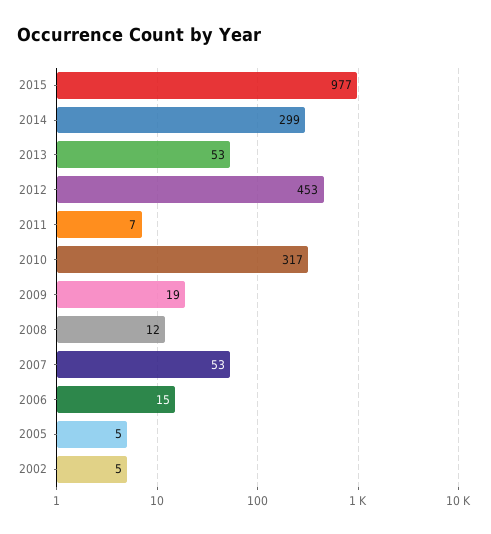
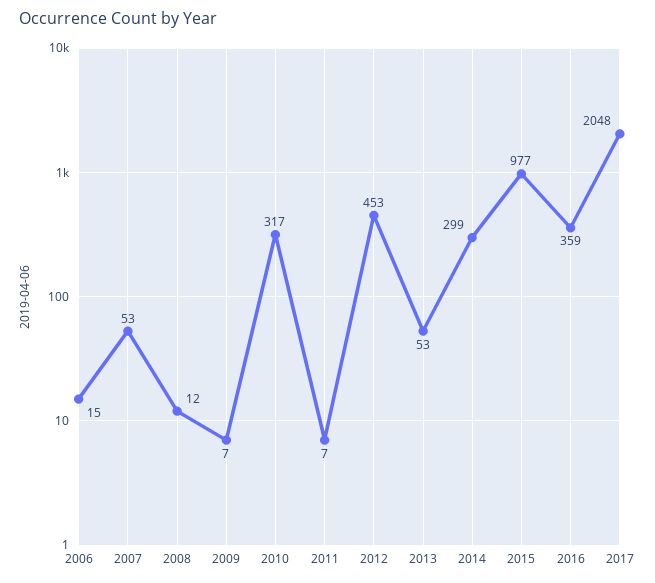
2009: 19 -> 7
2005: 5 -> none
2002: 5 -> none
2016: none -> 359
2017: none -> 2048

